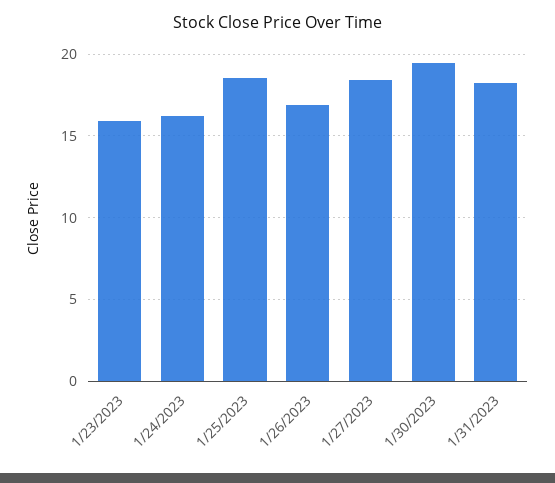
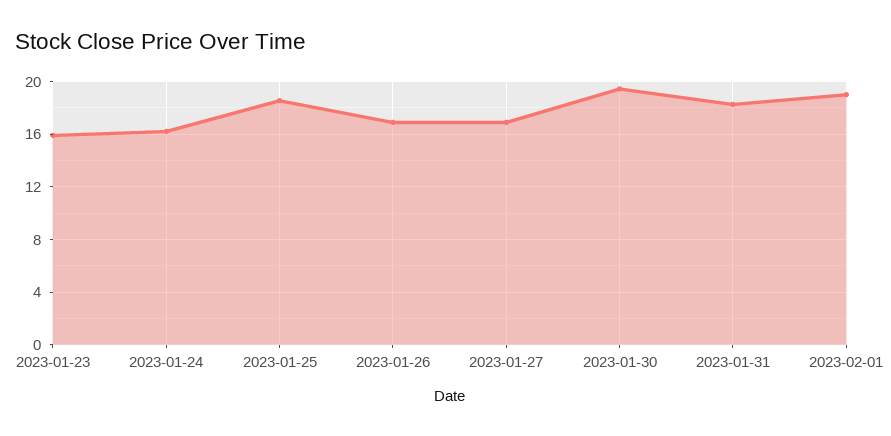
1/27/2023: 18.5 -> 17
2023-02-01: none -> 19

